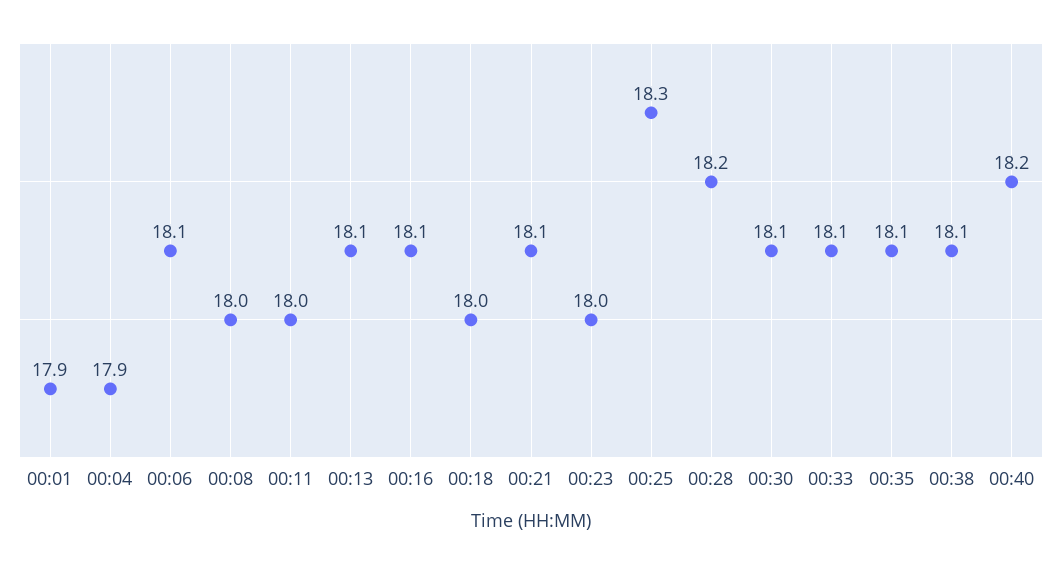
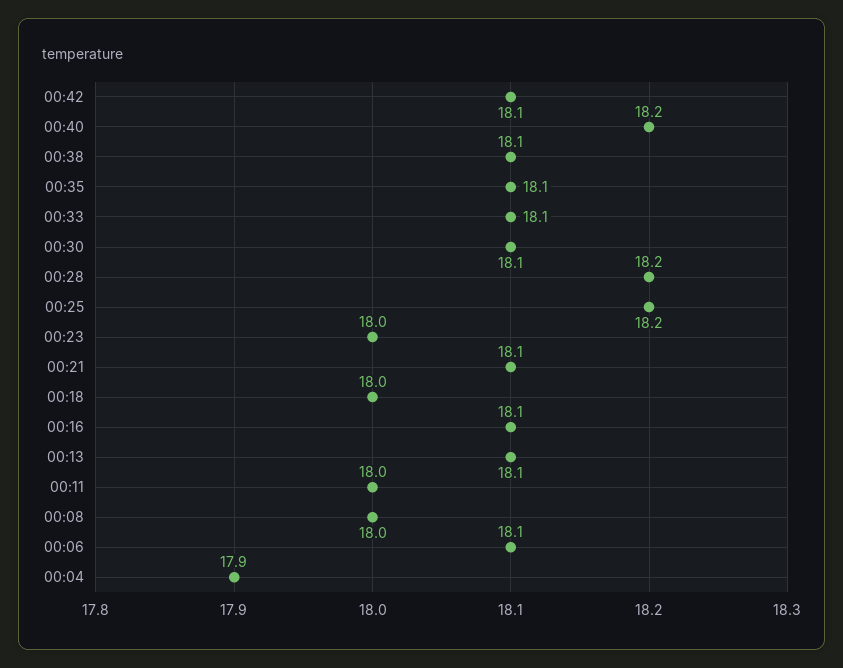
00:01: 17.9 -> none
00:25: 18.3 -> 18.2
00:42: none -> 18.1

